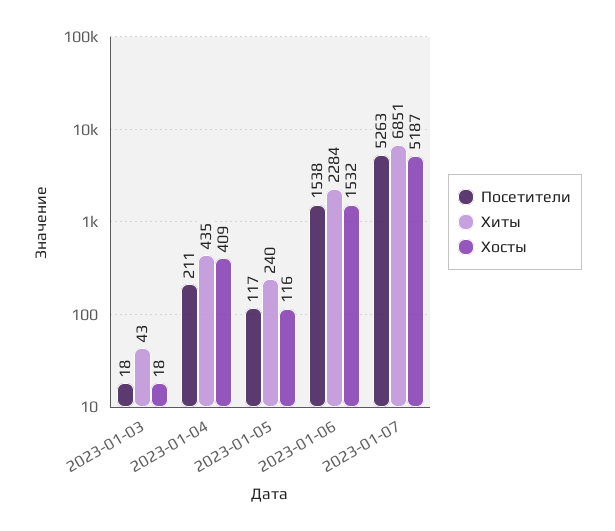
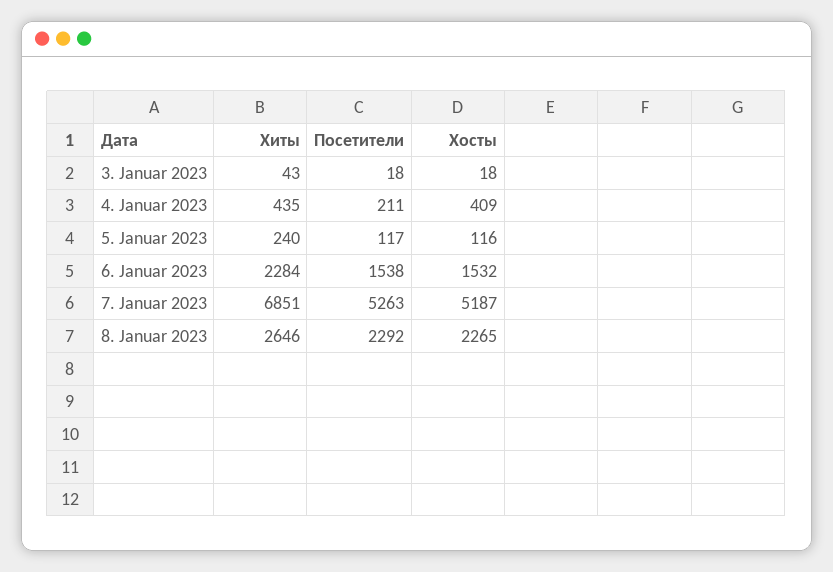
Хиты, 8. Januar 2023: none -> 2646
Посетители, 8. Januar 2023: none -> 2292
Хосты, 8. Januar 2023: none -> 2265

